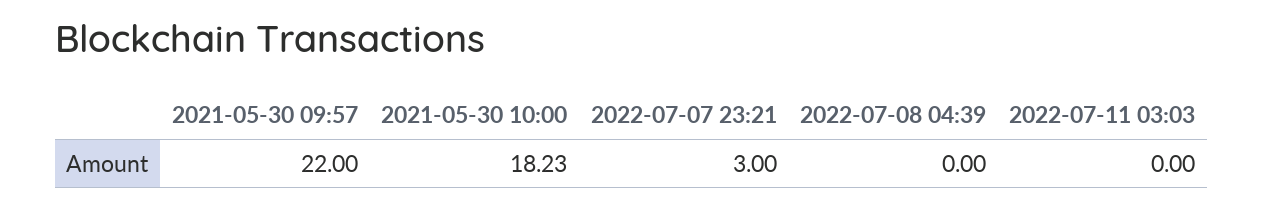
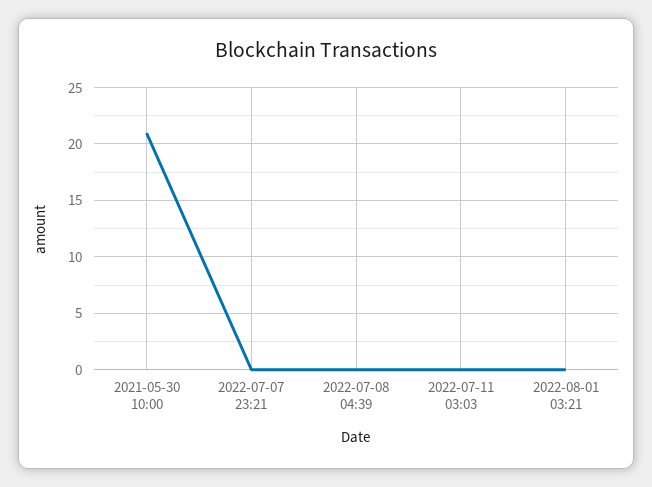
2021-05-30 09:57: 22 -> none
2021-05-30 10:00: 18.23 -> 21
2022-07-07 23:21: 3 -> 0
2022-08-01 03:21: none -> 0

